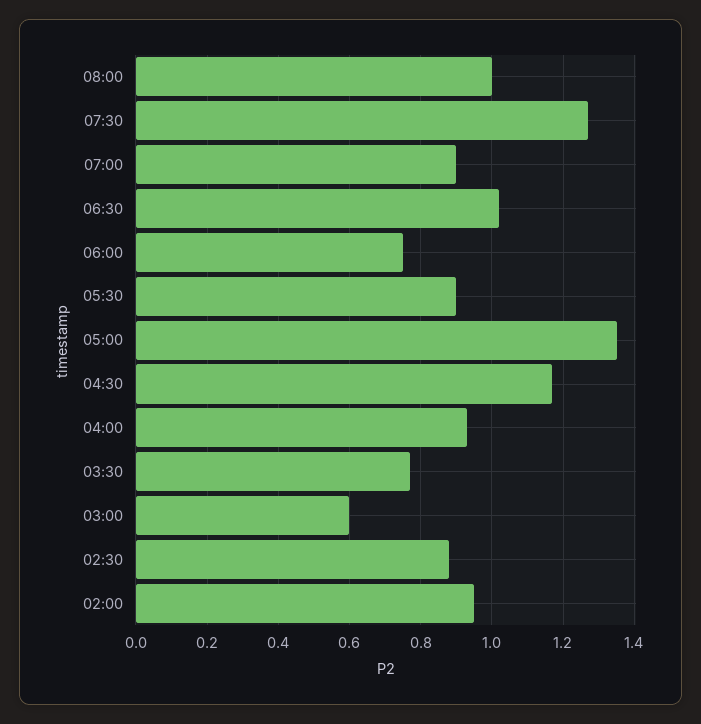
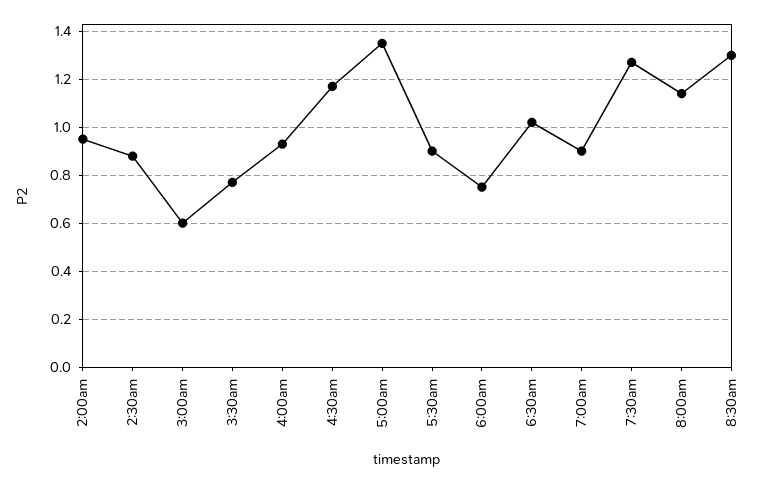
08:00: 1 -> 1.15
8:30am: none -> 1.3

